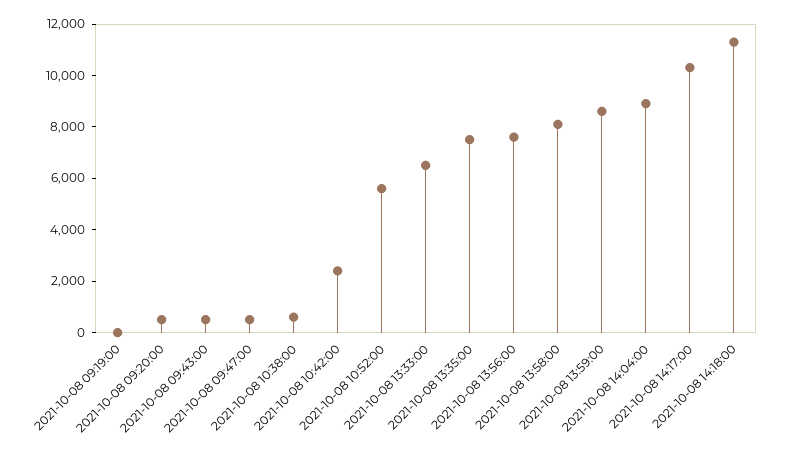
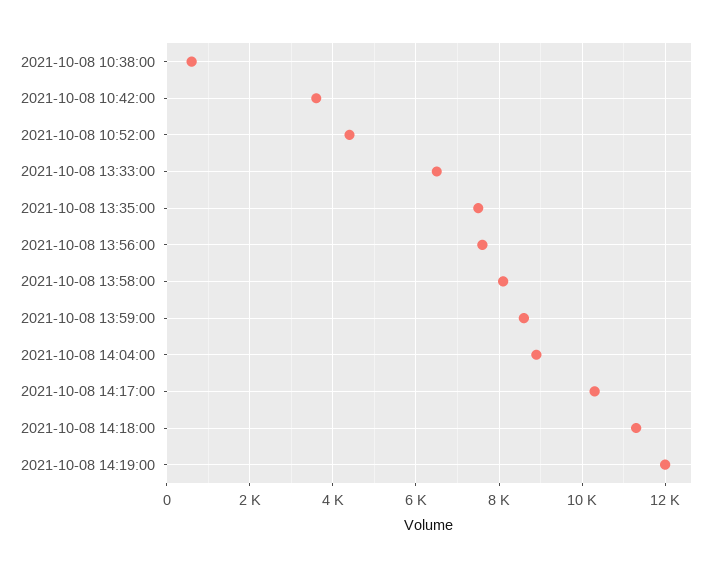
2021-10-08 09:19:00: 0 -> none
2021-10-08 09:20:00: 500 -> none
2021-10-08 09:43:00: 500 -> none
2021-10-08 09:47:00: 500 -> none
2021-10-08 10:42:00: 2500 -> 3600
2021-10-08 10:52:00: 5500 -> 4400
2021-10-08 14:19:00: none -> 12000

